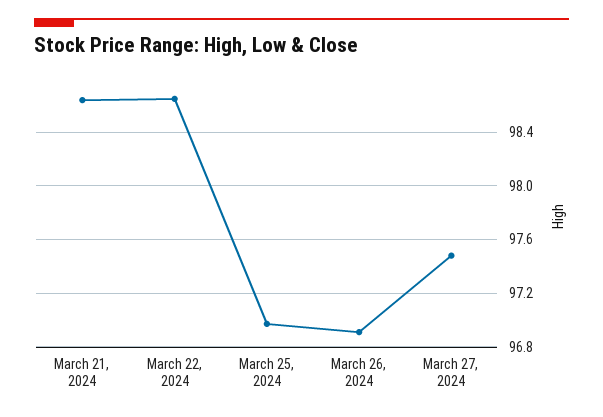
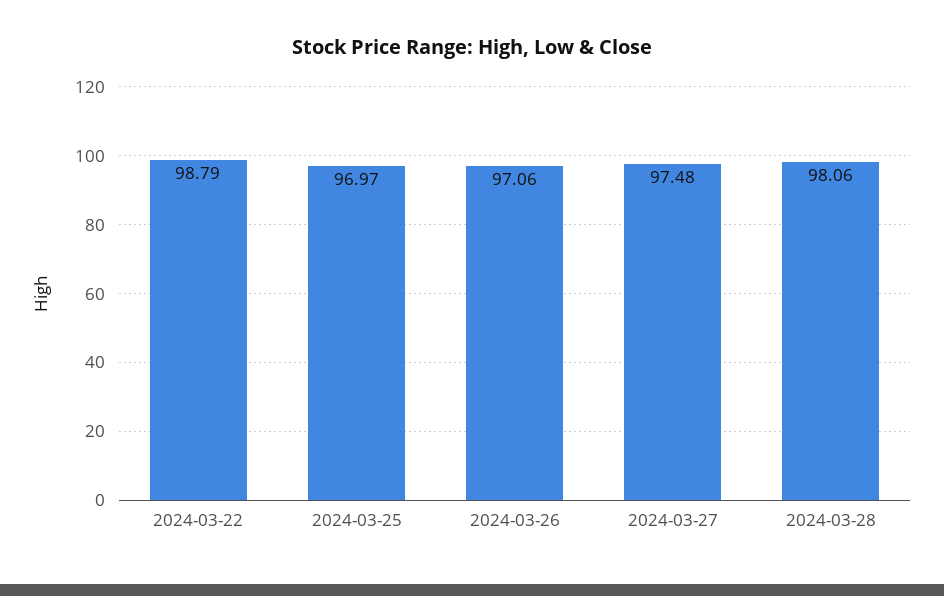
March 21, 2024: 98.65 -> none
March 22, 2024: 98.65 -> 98.79
March 26, 2024: 96.9 -> 97.06
2024-03-28: none -> 98.06

